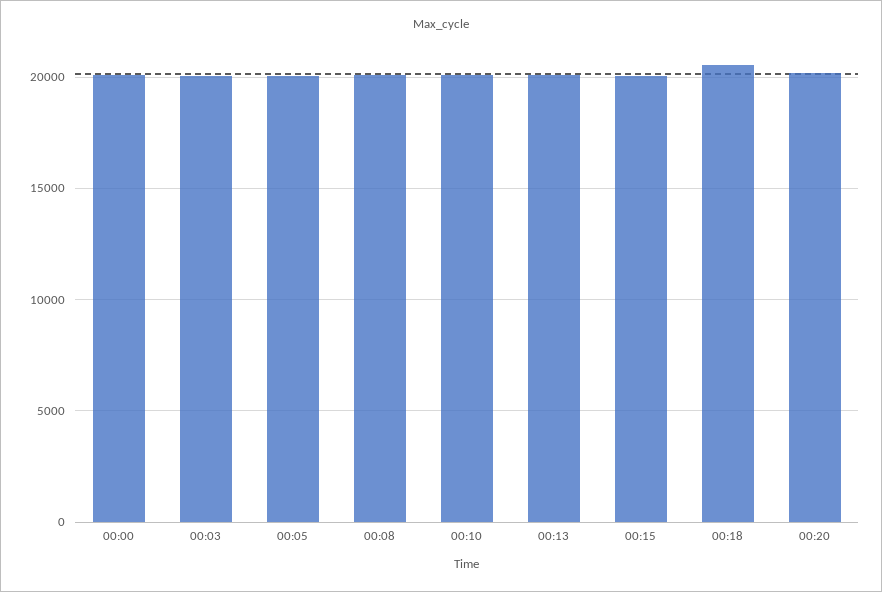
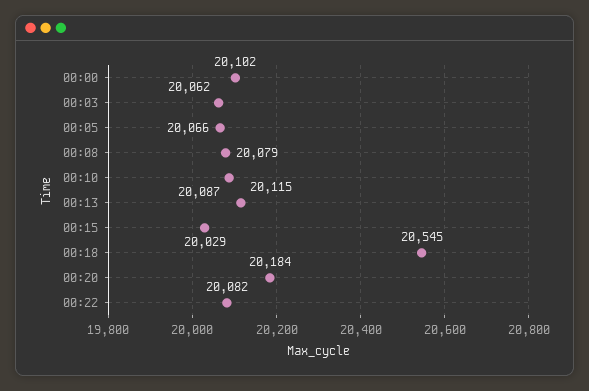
00:22: none -> 20082

